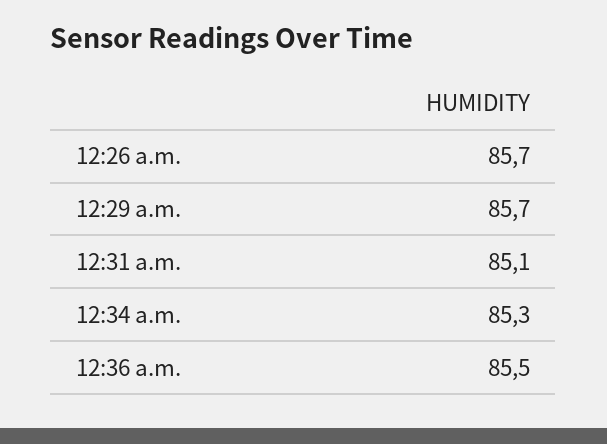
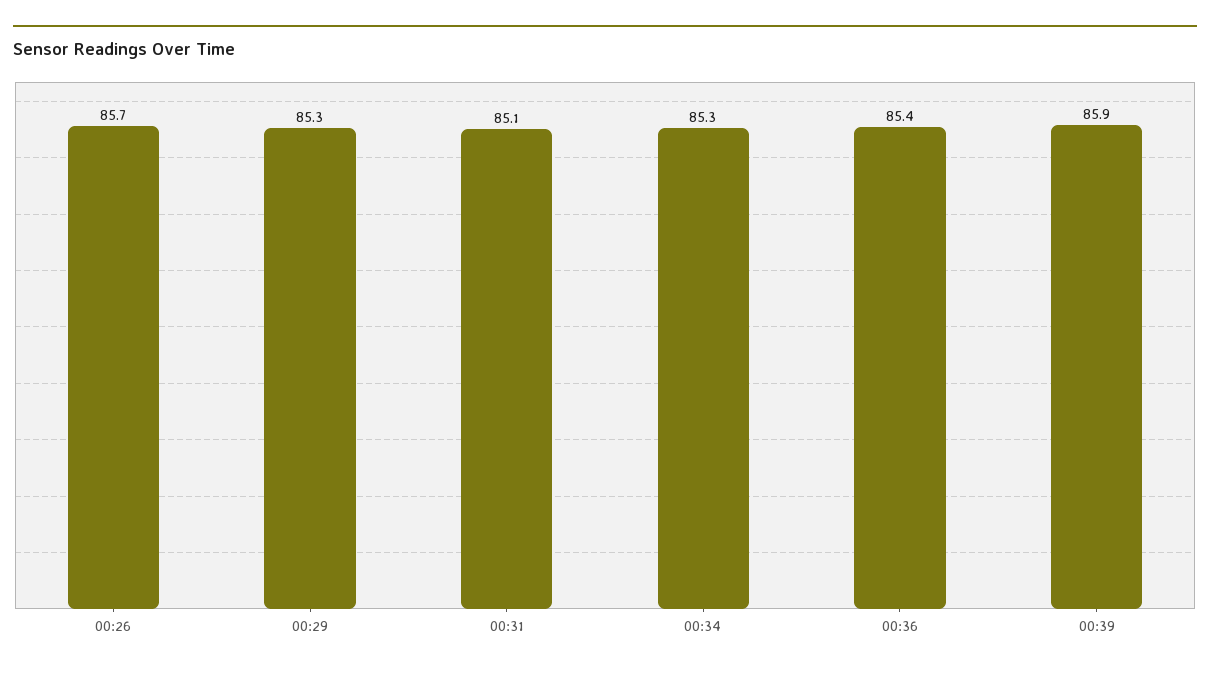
12:29 a.m.: 85.7 -> 85.3
12:36 a.m.: 85.5 -> 85.4
00:39: none -> 85.9

